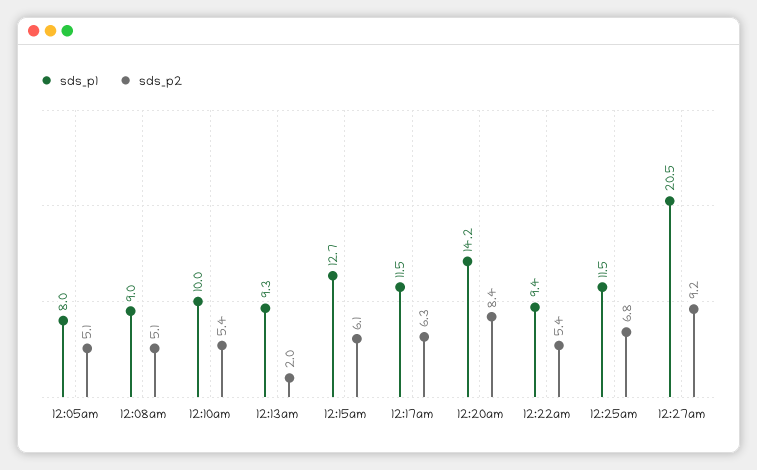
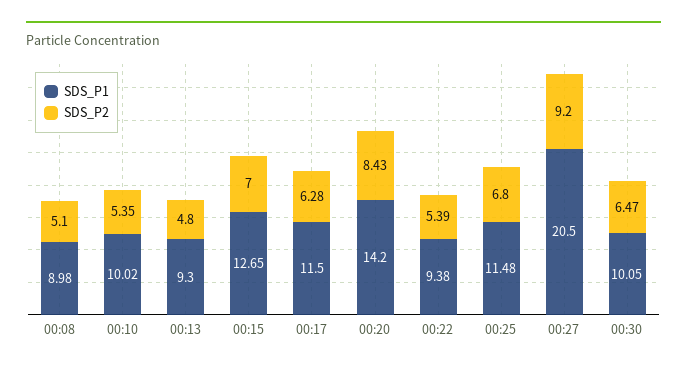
sds_p1, 12:05am: 8 -> none
sds_p2, 12:05am: 5.1 -> none
sds_p2, 12:13am: 2 -> 4.8
sds_p2, 12:15am: 6.1 -> 7
sds_p1, 00:30: none -> 10.05
sds_p2, 00:30: none -> 6.47

